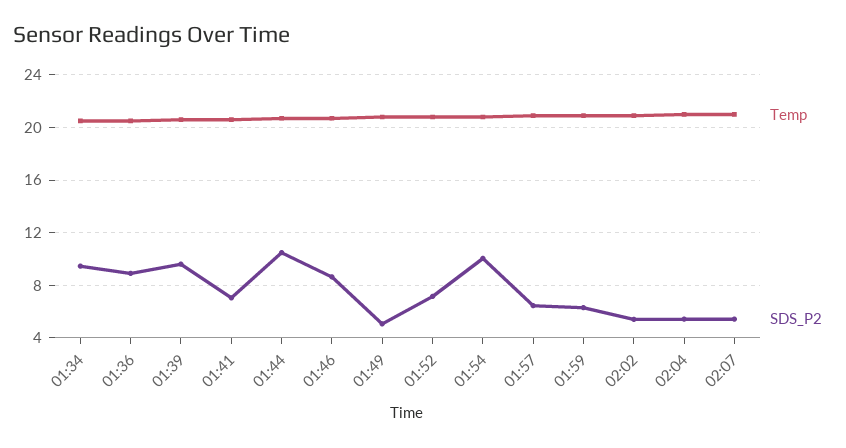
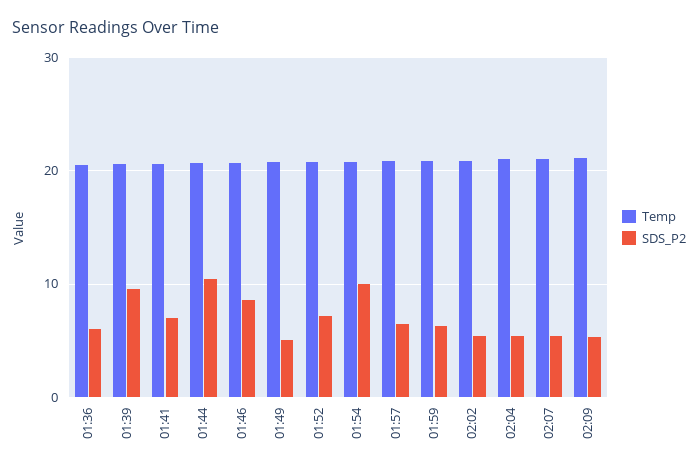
Temp, 01:34: 20.5 -> none
SDS_P2, 01:34: 9.5 -> none
SDS_P2, 01:36: 9 -> 6
Temp, 02:09: none -> 21
SDS_P2, 02:09: none -> 5

